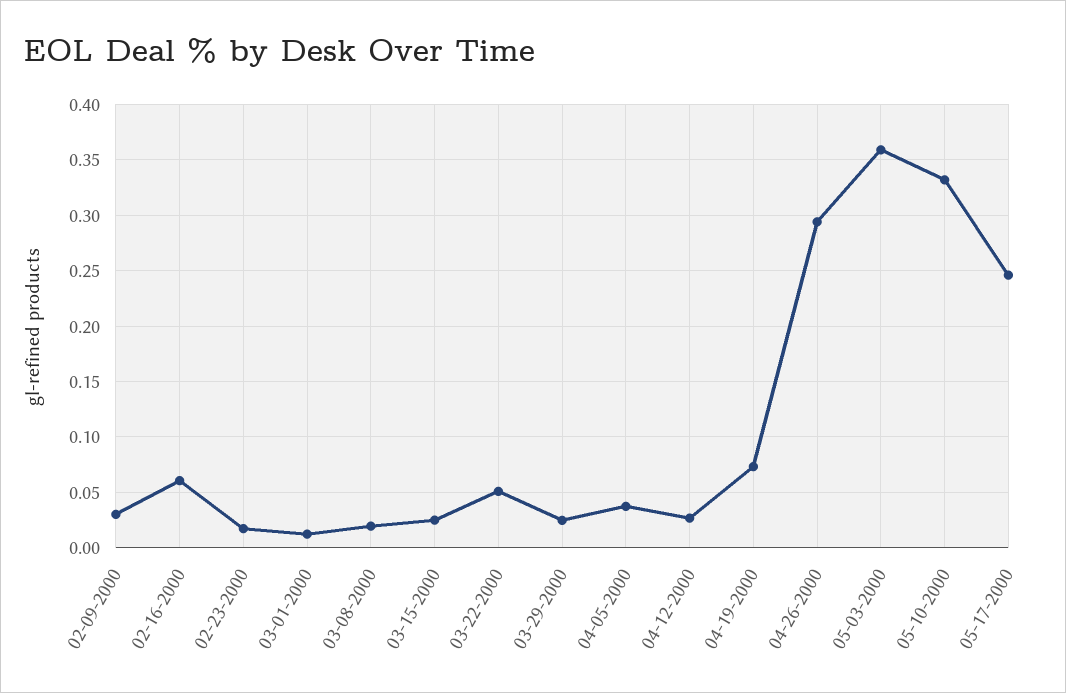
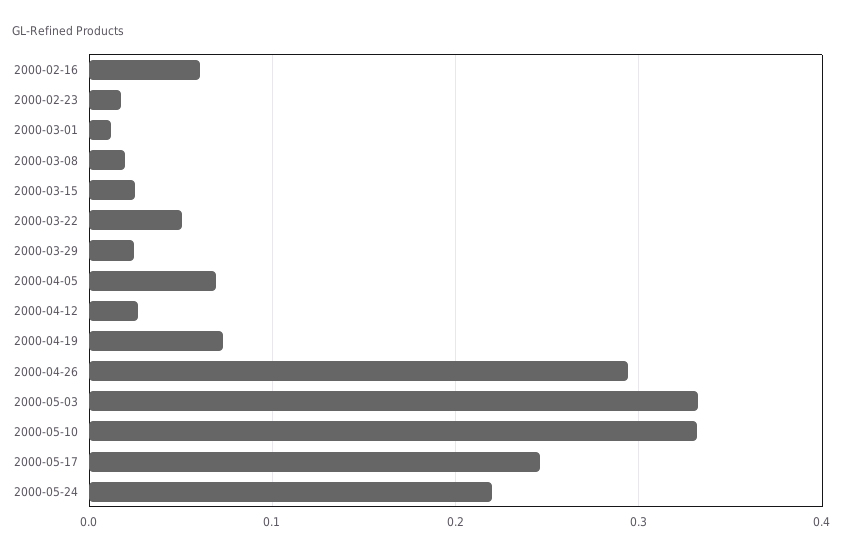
02-09-2000: 0.03 -> none
04-05-2000: 0.04 -> 0.07
05-03-2000: 0.36 -> 0.33
2000-05-24: none -> 0.22

